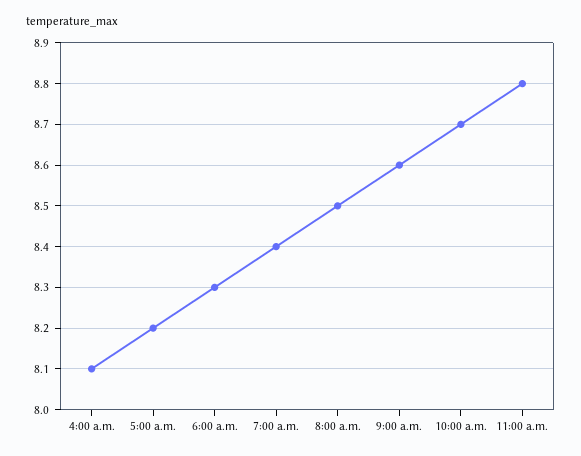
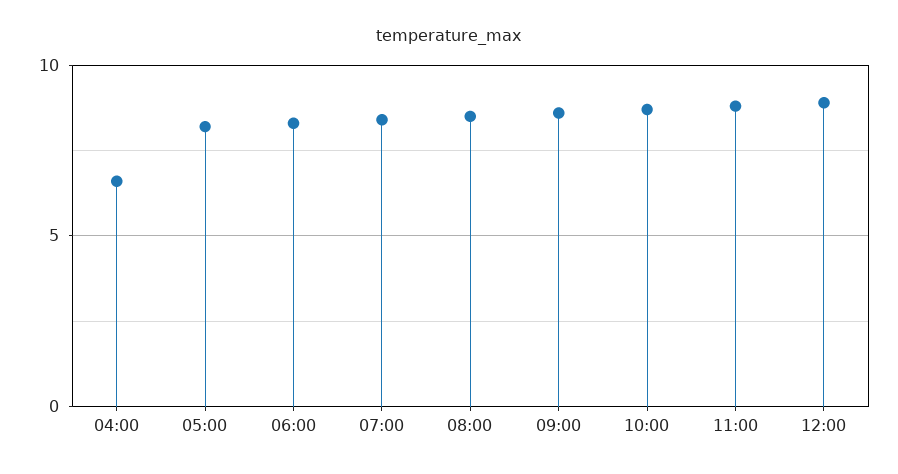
4:00 a.m.: 8.1 -> 6.5
12:00: none -> 9

